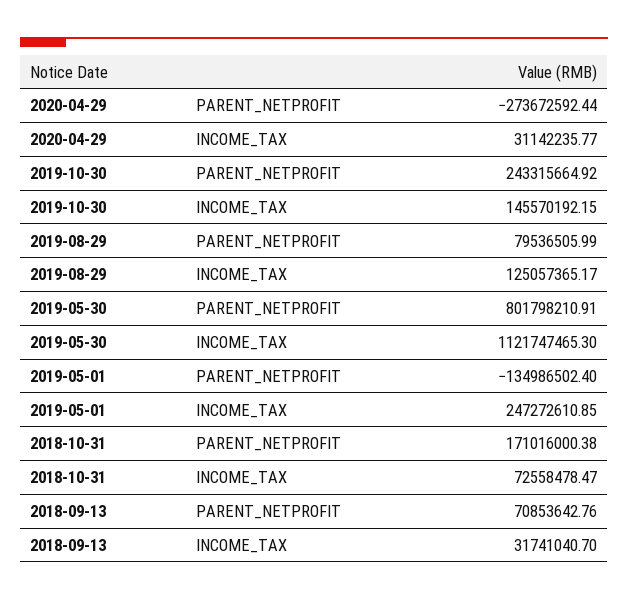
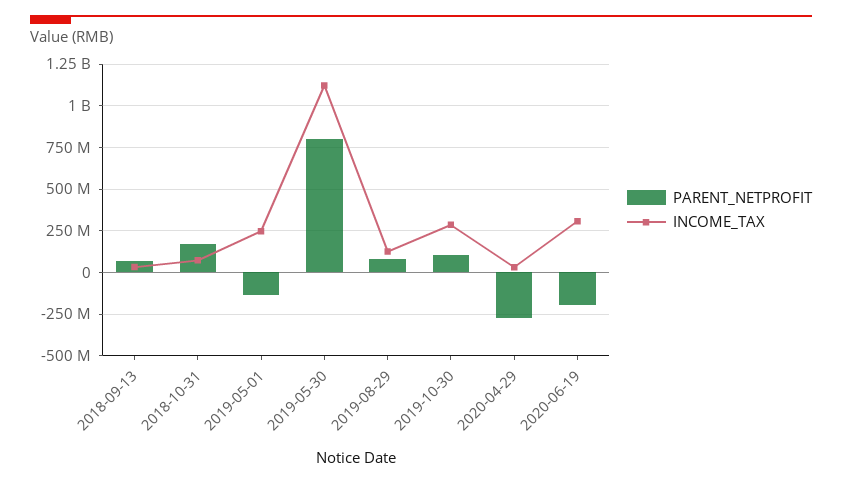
PARENT_NETPROFIT, 2019-10-30: 243315664.92 -> 100000000
INCOME_TAX, 2019-10-30: 145570192.15 -> 300000000
PARENT_NETPROFIT, 2020-06-19: none -> -200000000
INCOME_TAX, 2020-06-19: none -> 300000000

